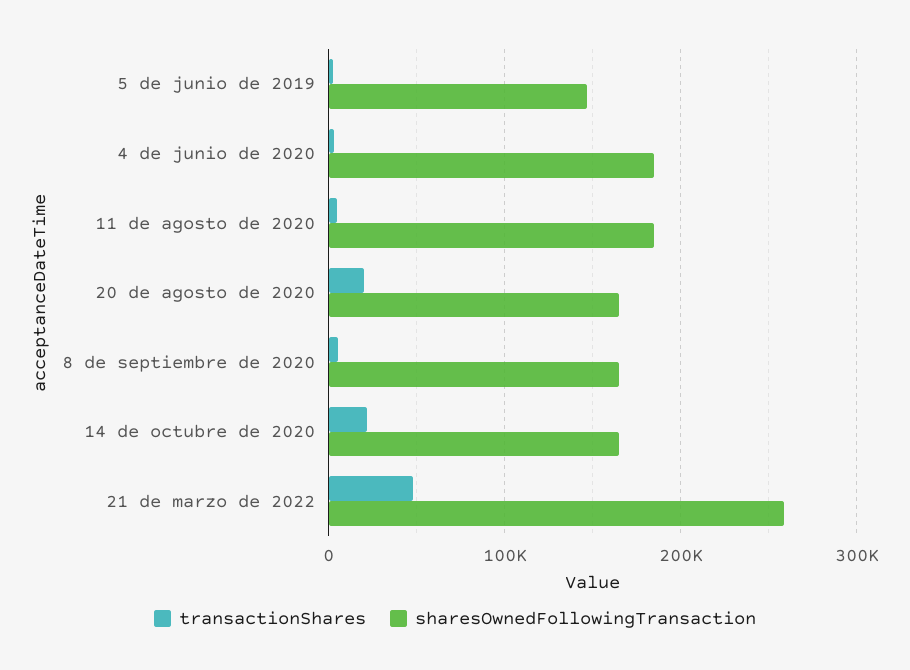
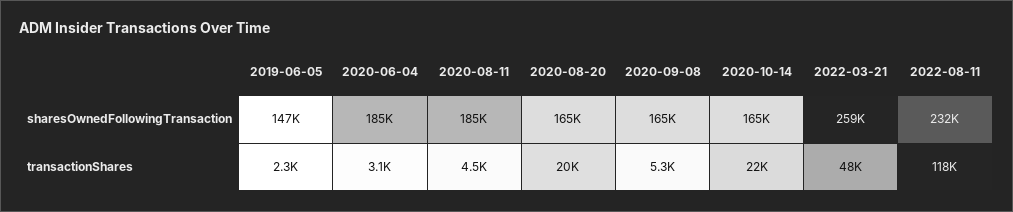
sharesOwnedFollowingTransaction, 2022-08-11: none -> 232000
transactionShares, 2022-08-11: none -> 118000

